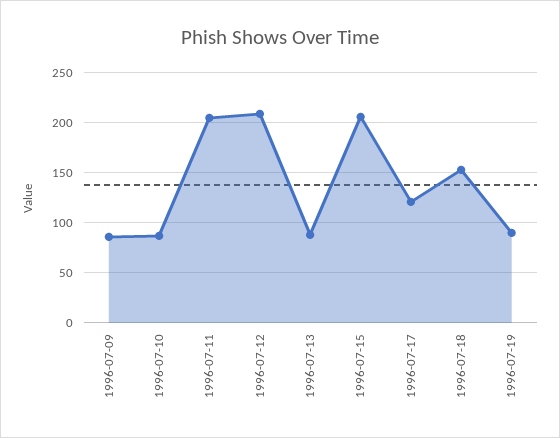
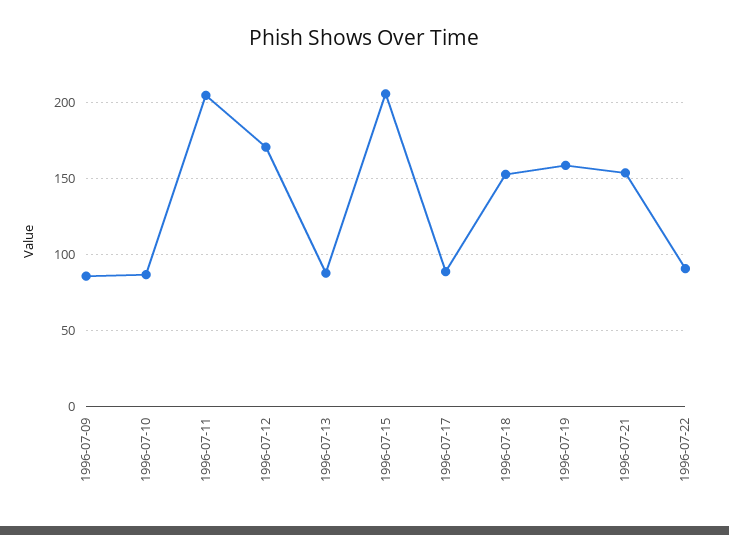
1996-07-12: 210 -> 170
1996-07-17: 120 -> 90
1996-07-19: 90 -> 160
1996-07-21: none -> 155
1996-07-22: none -> 90

